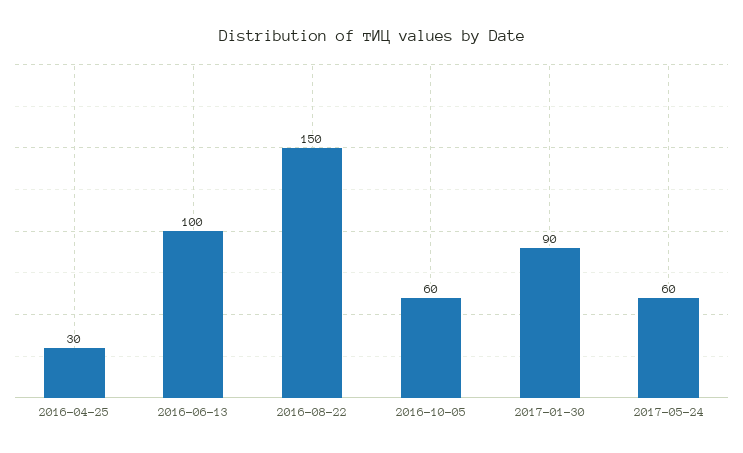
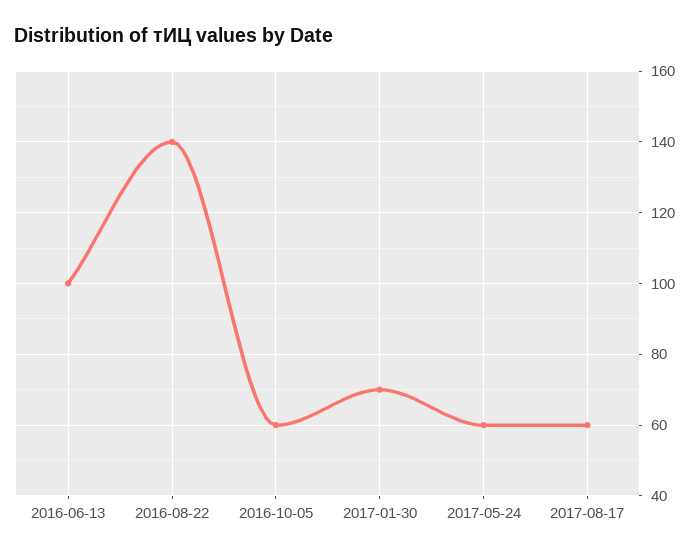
2016-04-25: 30 -> none
2016-08-22: 150 -> 140
2017-01-30: 90 -> 70
2017-08-17: none -> 60

